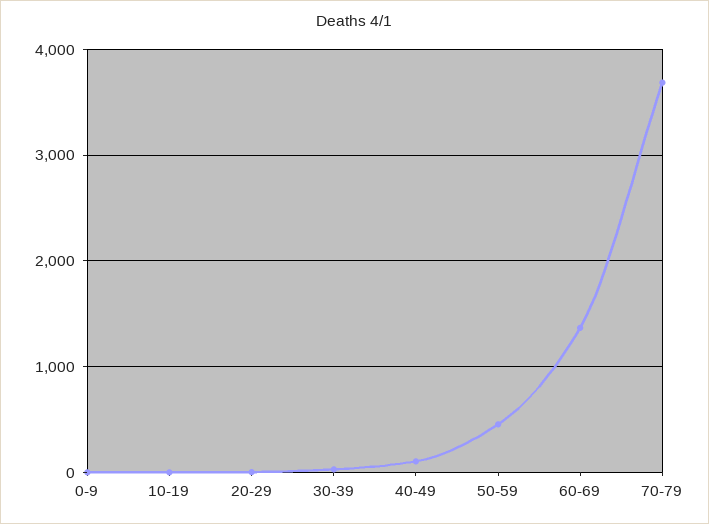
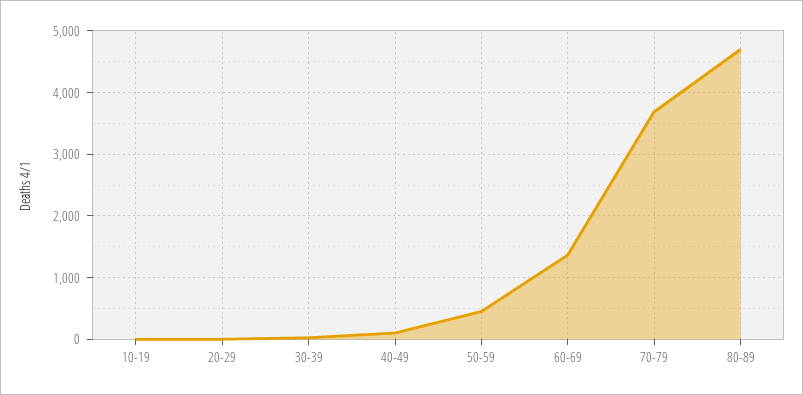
0-9: 0 -> none
80-89: none -> 4700

